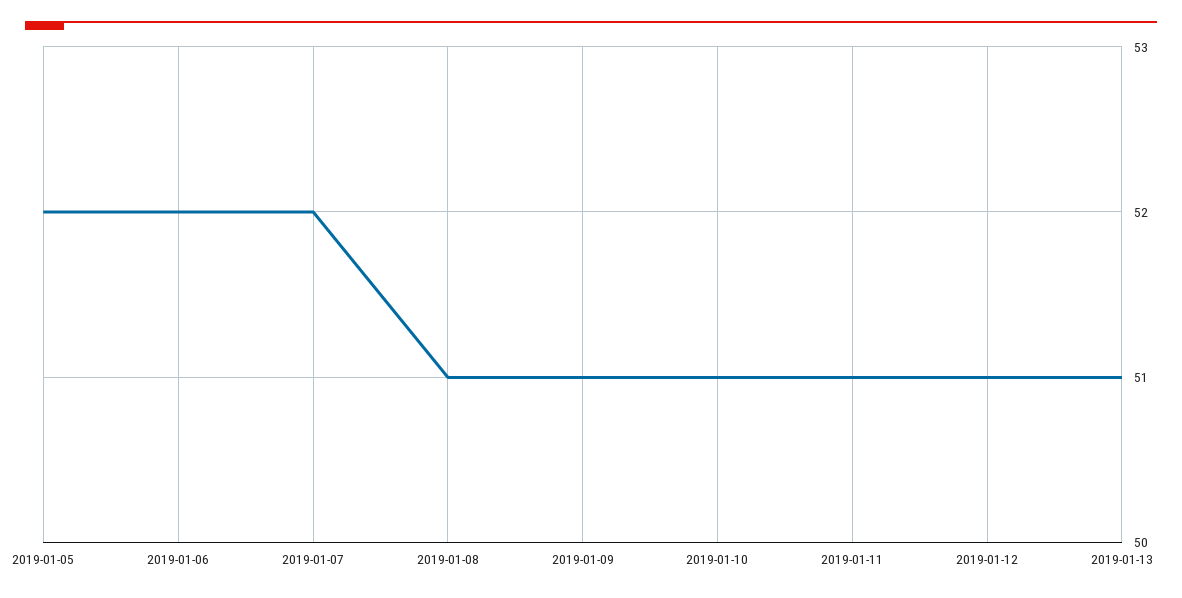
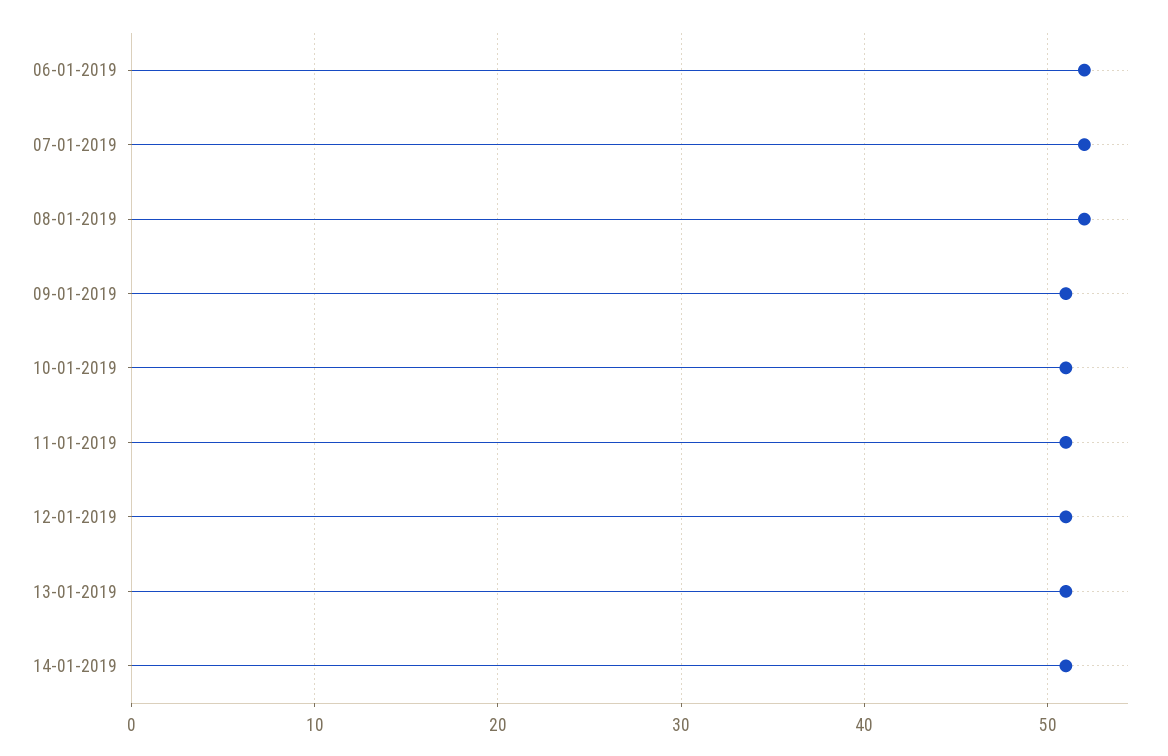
2019-01-05: 52 -> none
2019-01-08: 51 -> 52
14-01-2019: none -> 51

